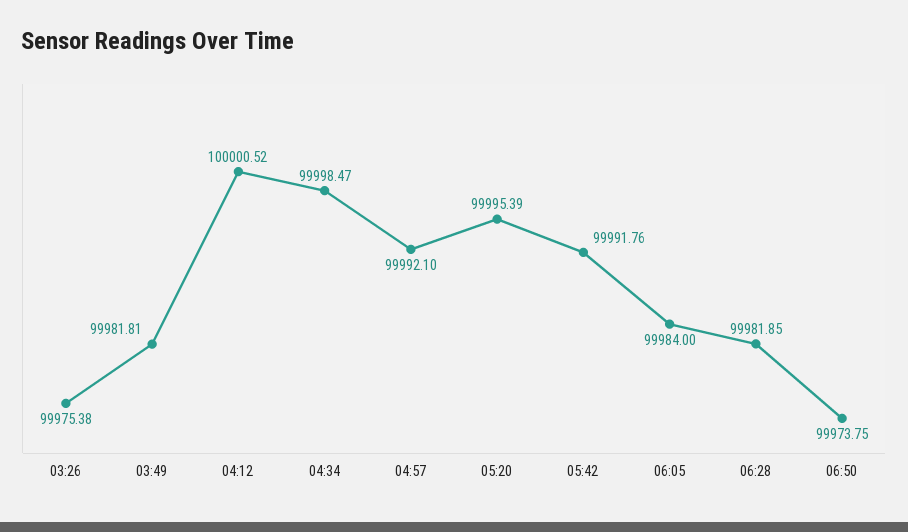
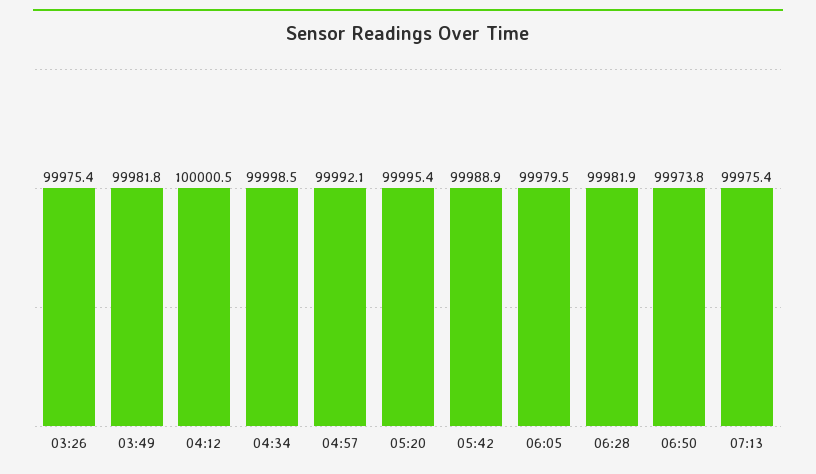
05:42: 99991.76 -> 99988.9
06:05: 99984 -> 99979.5
07:13: none -> 99975.4

